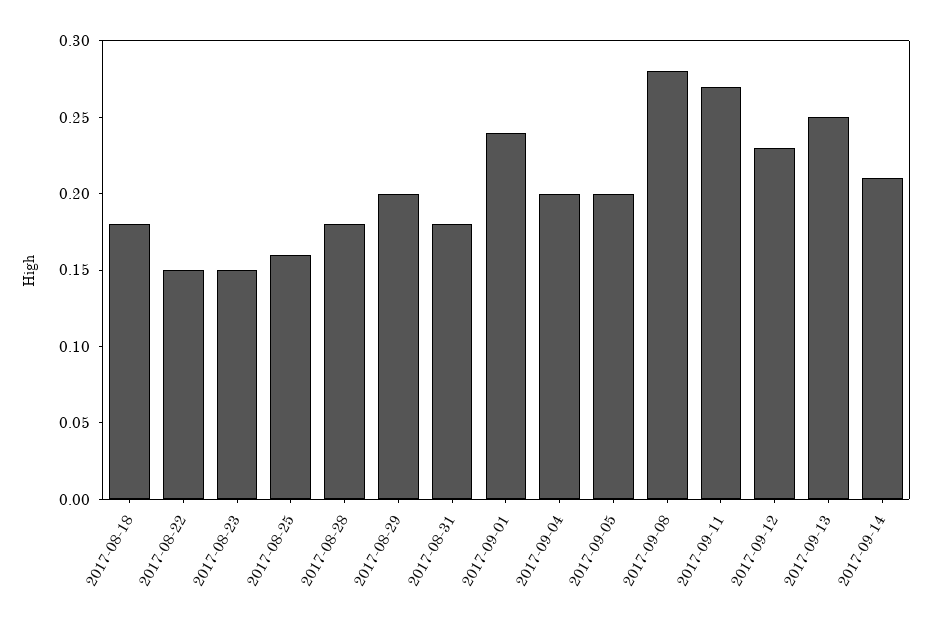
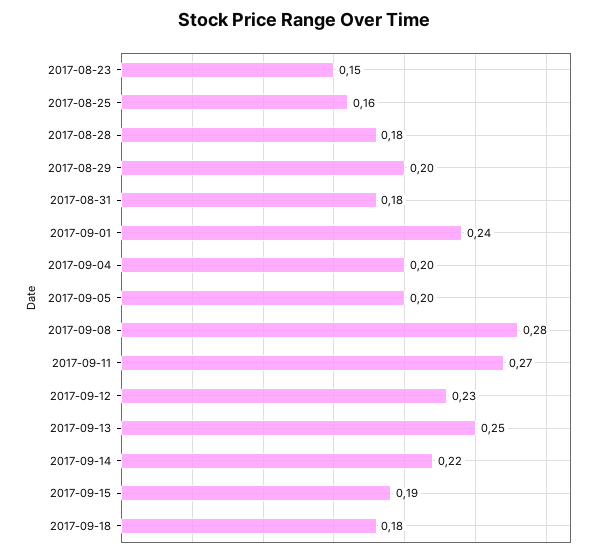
2017-08-18: 0.18 -> none
2017-08-22: 0.15 -> none
2017-09-14: 0.21 -> 0.22
2017-09-15: none -> 0.19
2017-09-18: none -> 0.18

